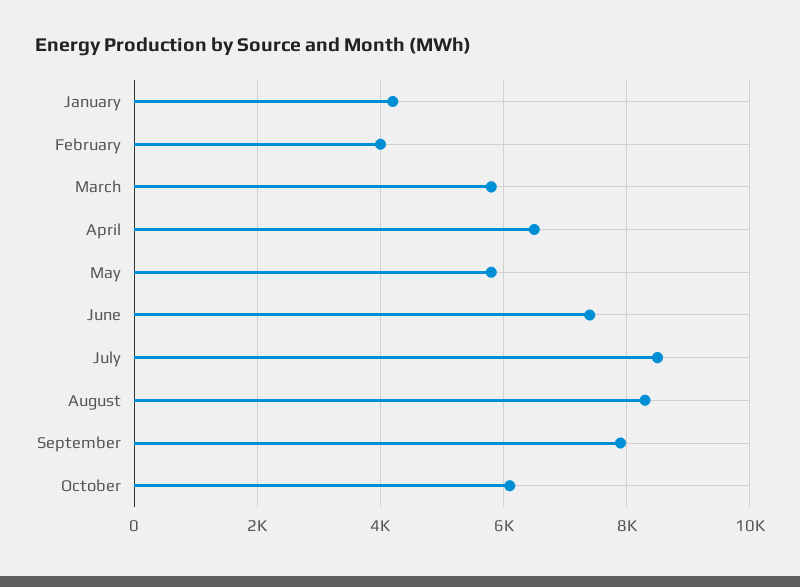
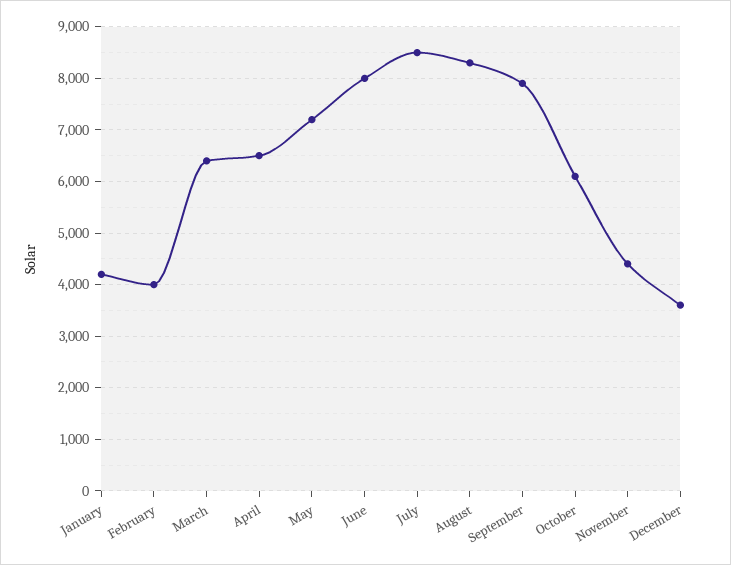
March: 5800 -> 6400
May: 5800 -> 7200
June: 7400 -> 8000
November: none -> 4400
December: none -> 3600

